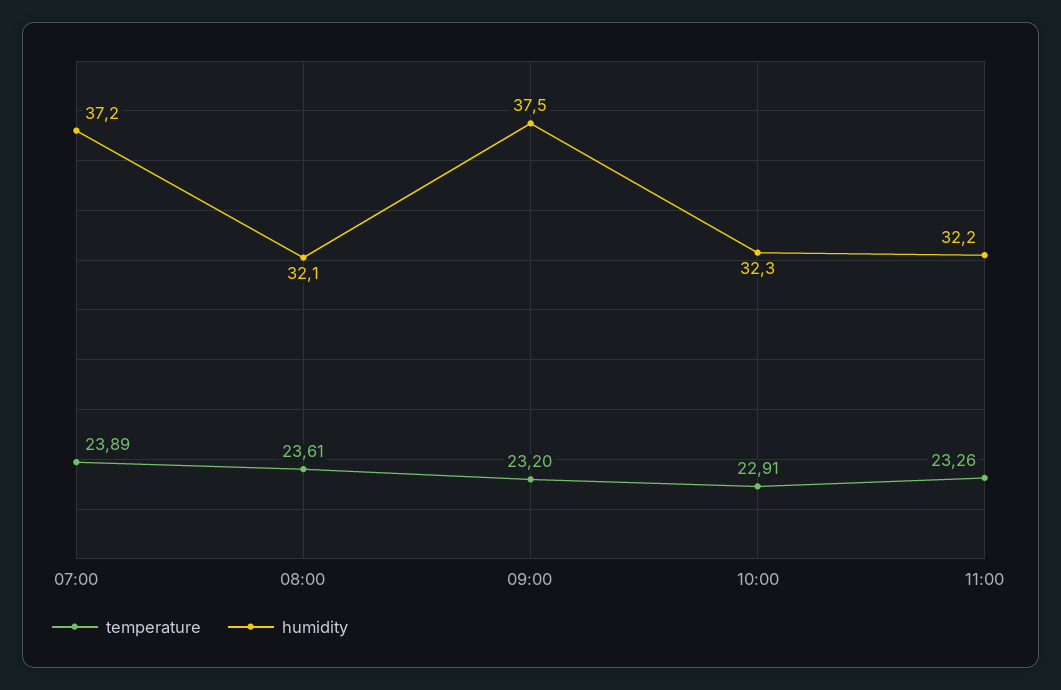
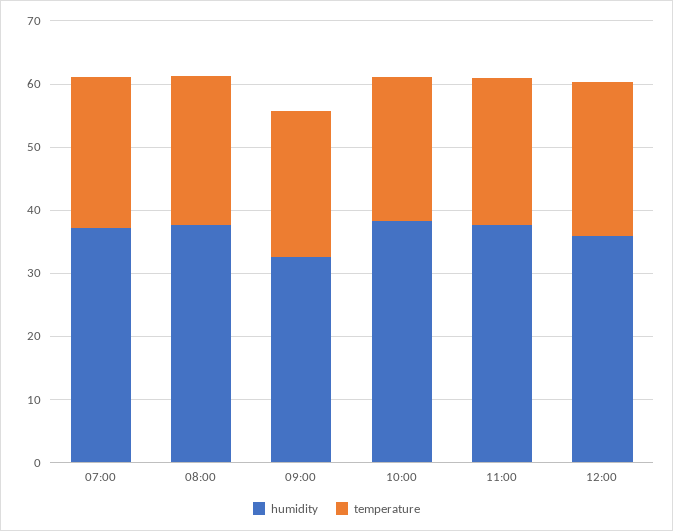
humidity, 08:00: 32.1 -> 38
humidity, 09:00: 37.5 -> 32
humidity, 10:00: 32.3 -> 38
humidity, 11:00: 32.2 -> 38
humidity, 12:00: none -> 36
temperature, 12:00: none -> 24

